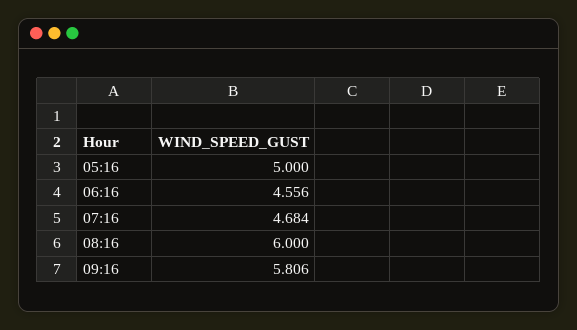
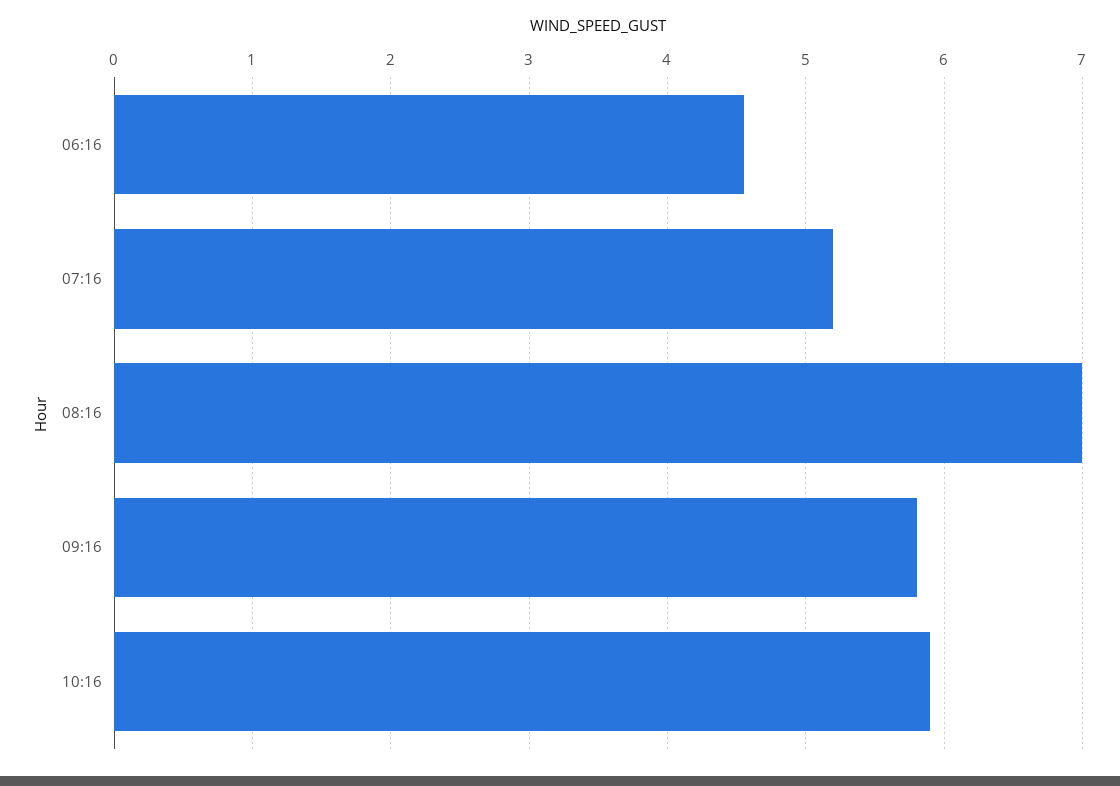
05:16: 5 -> none
07:16: 4.684 -> 5.2
08:16: 6 -> 7
10:16: none -> 5.9

